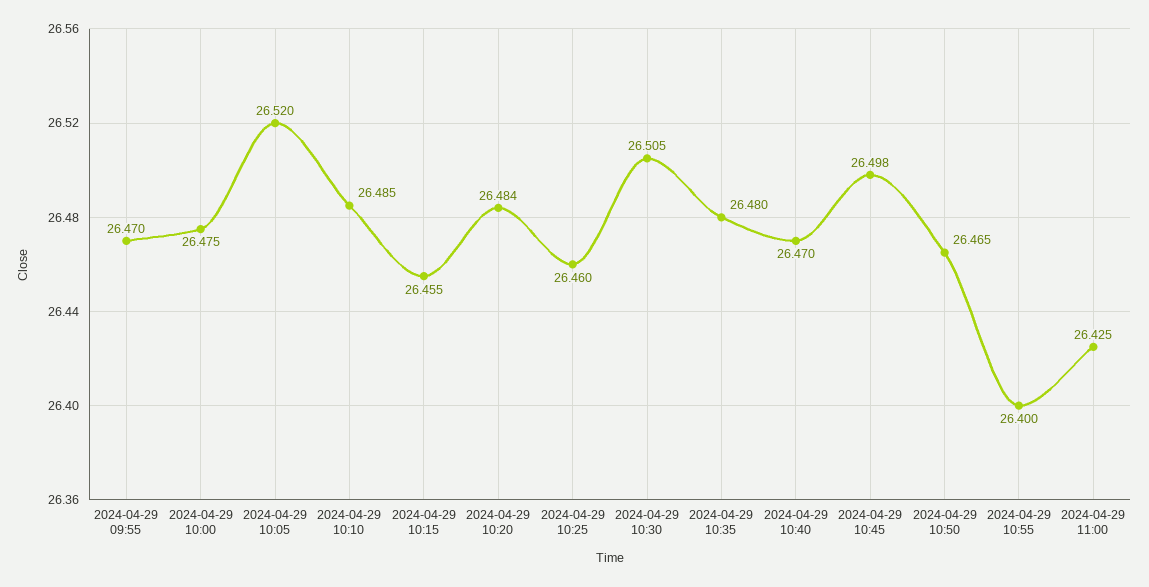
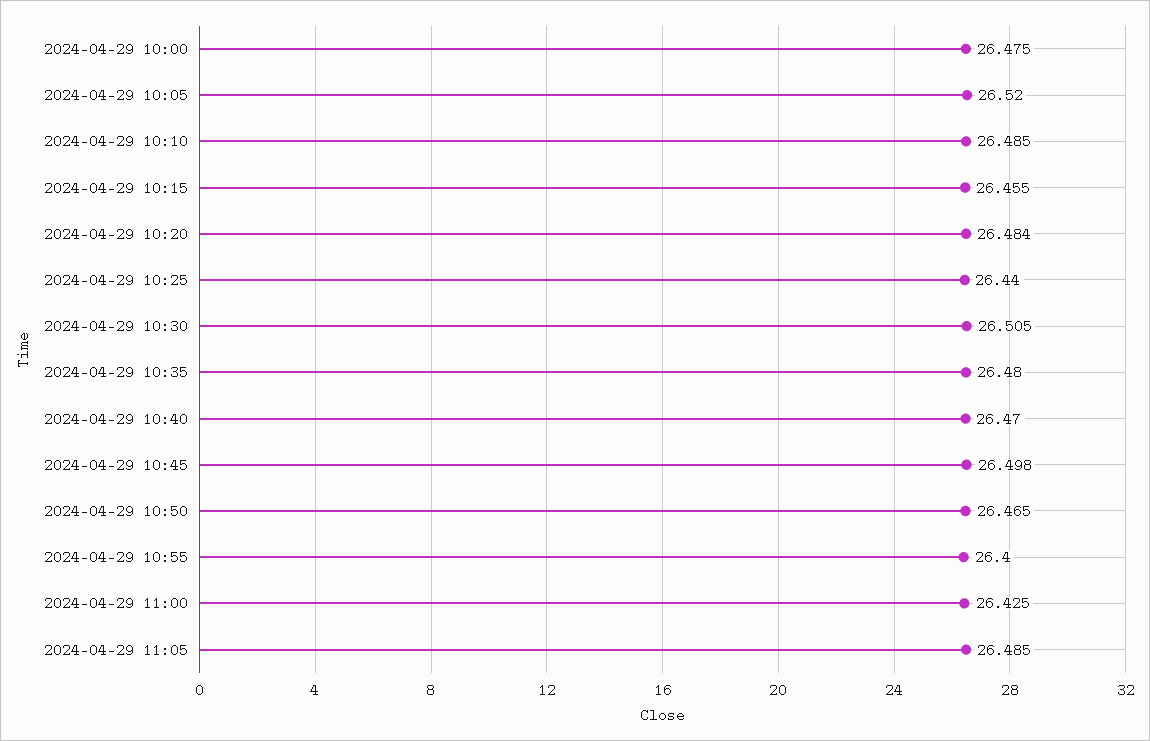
2024-04-29 09:55: 26.47 -> none
2024-04-29 10:25: 26.46 -> 26.44
2024-04-29 11:05: none -> 26.485

